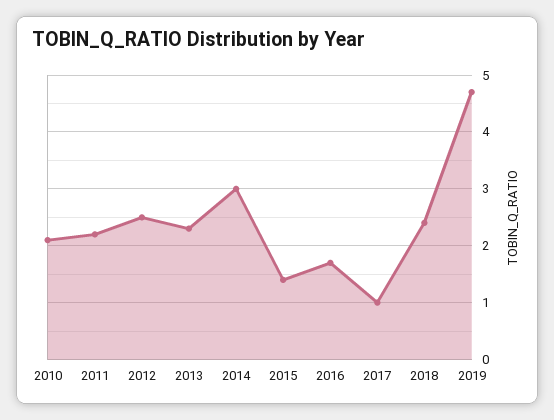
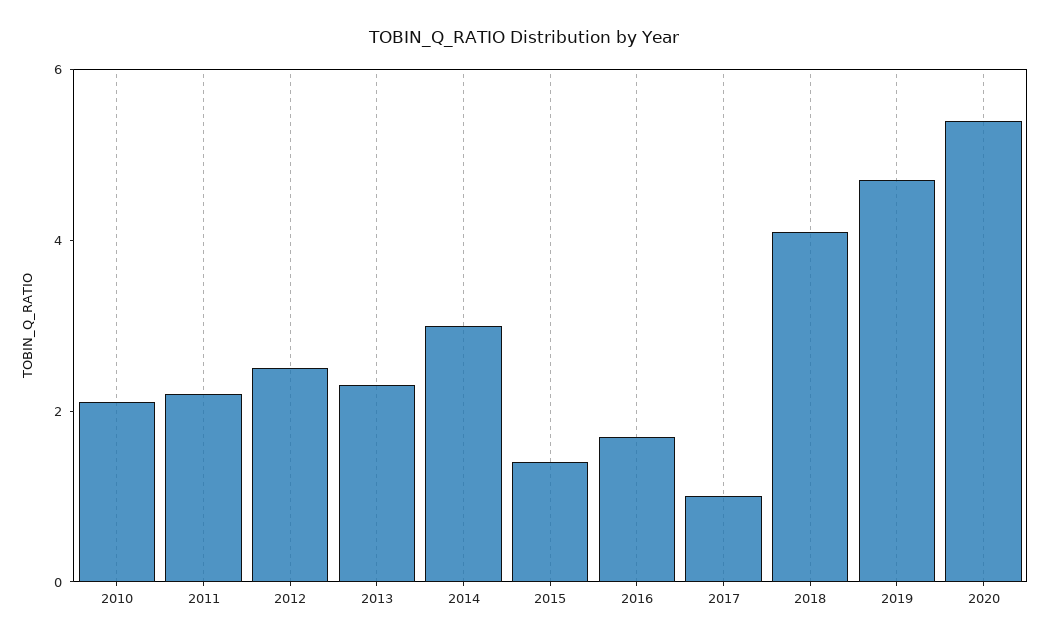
2018: 2.5 -> 4
2020: none -> 5.5

